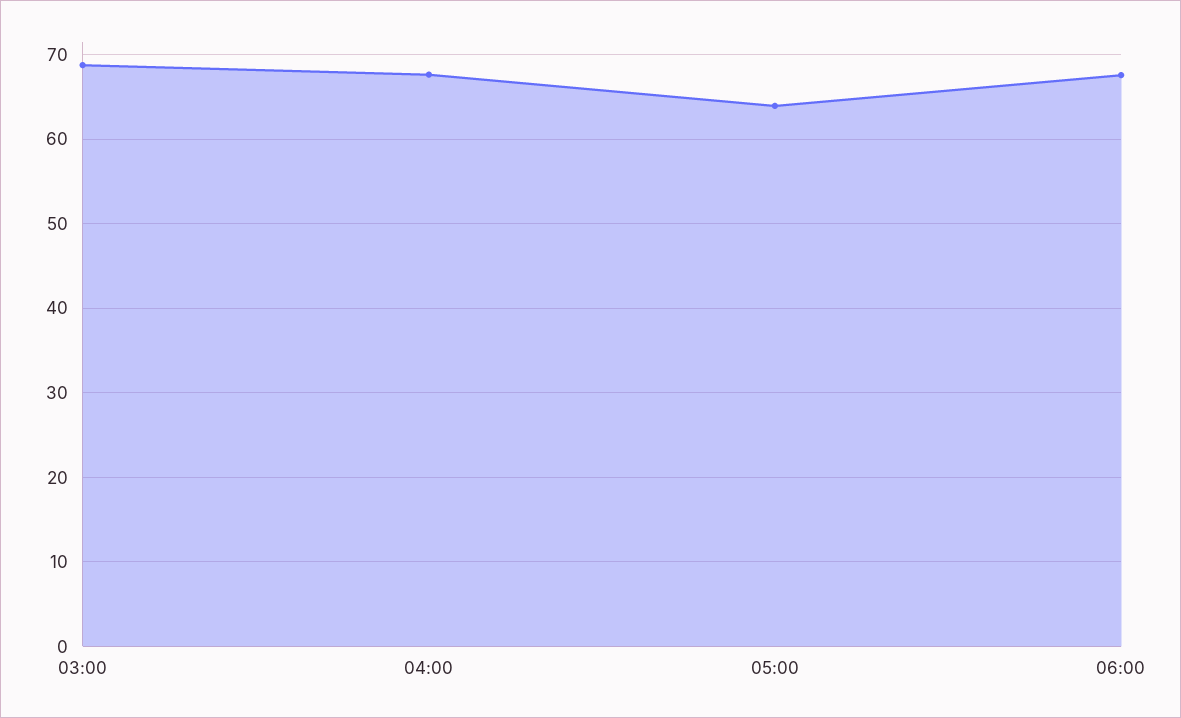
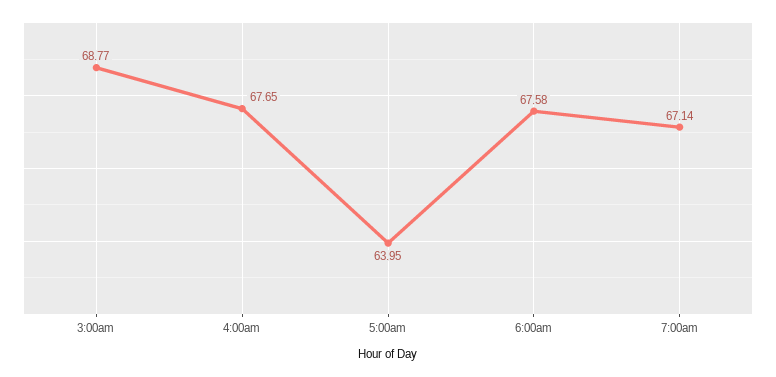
7:00am: none -> 67.14

